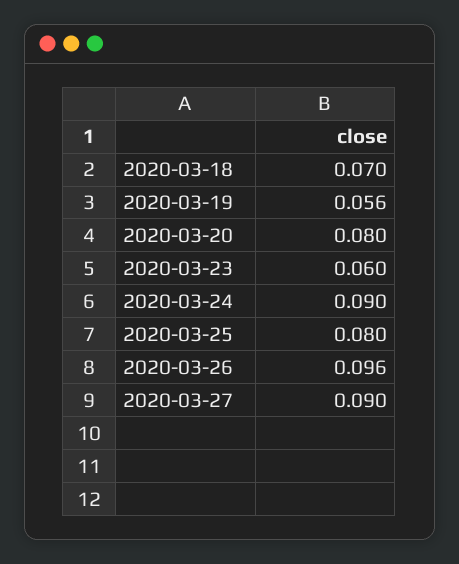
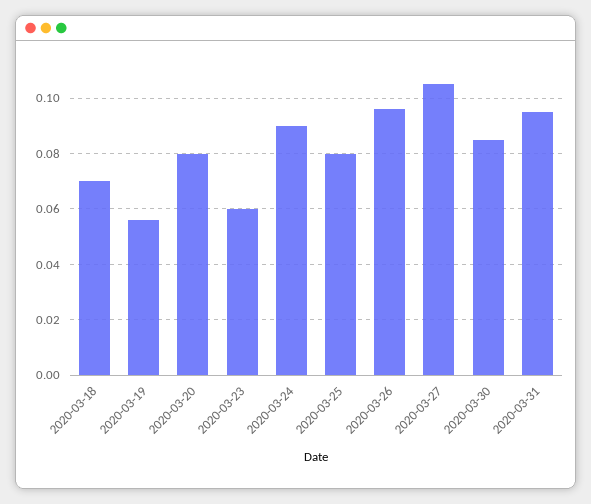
2020-03-27: 0.09 -> 0.105
2020-03-30: none -> 0.085
2020-03-31: none -> 0.095

